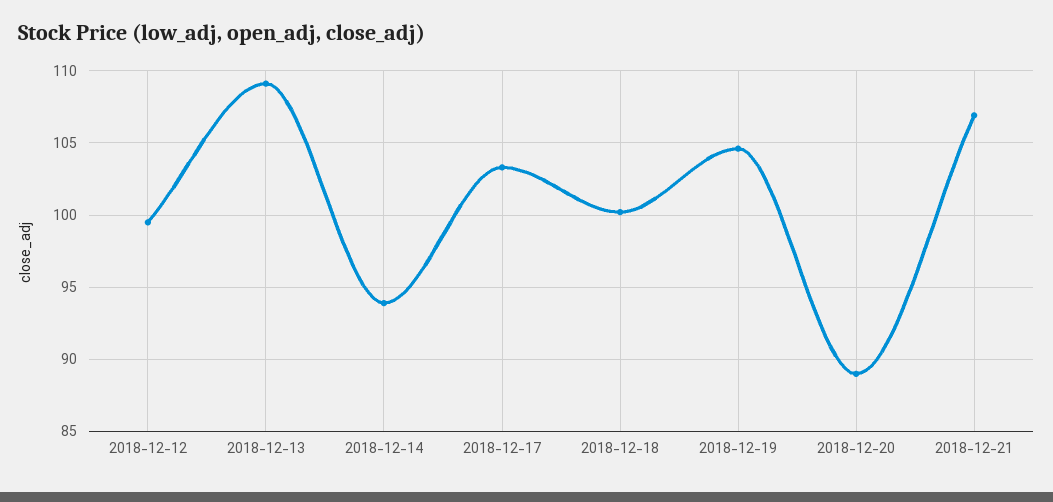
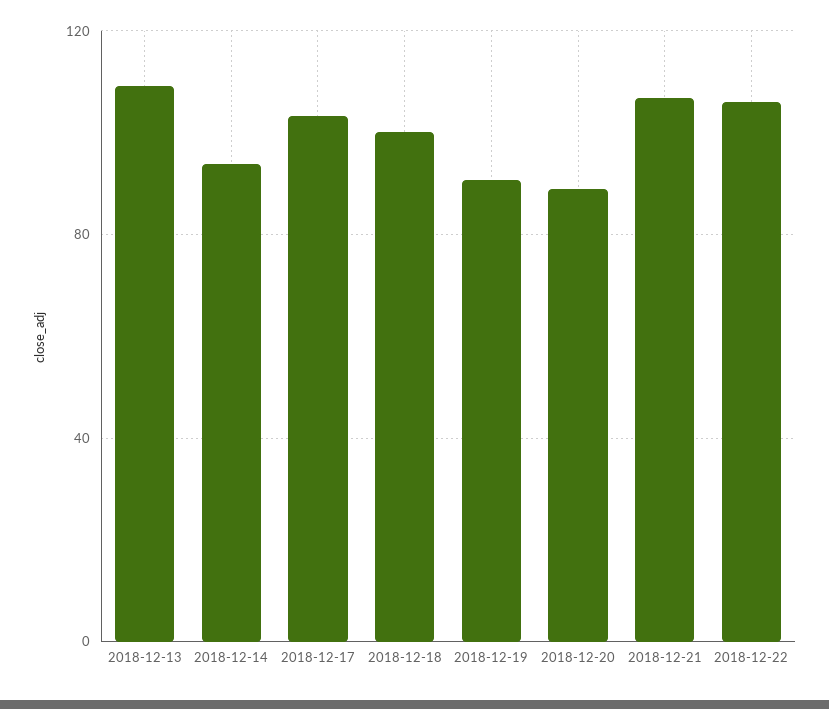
2018-12-12: 99.5 -> none
2018-12-19: 104.5 -> 90
2018-12-22: none -> 105

